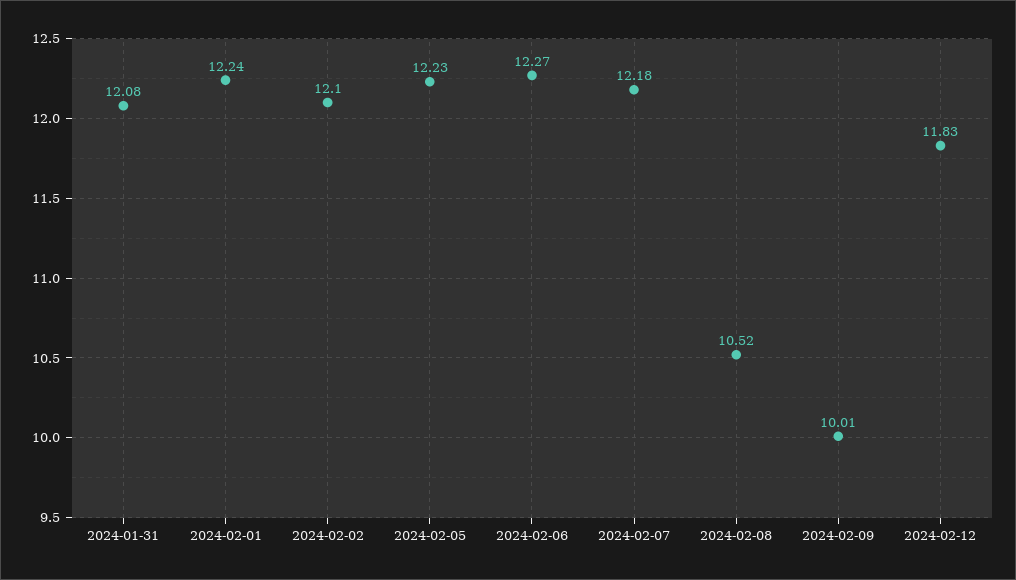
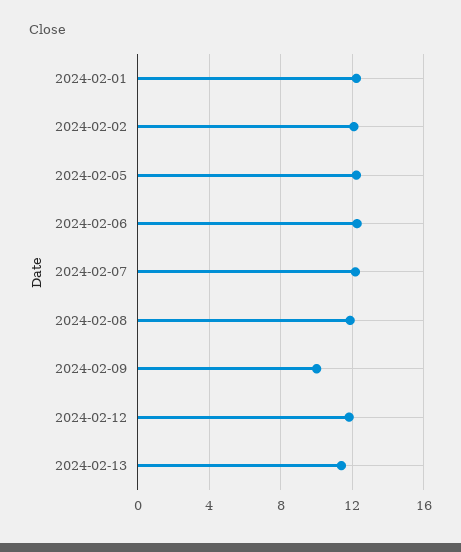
2024-01-31: 12.08 -> none
2024-02-08: 10.52 -> 12
2024-02-13: none -> 11.5

